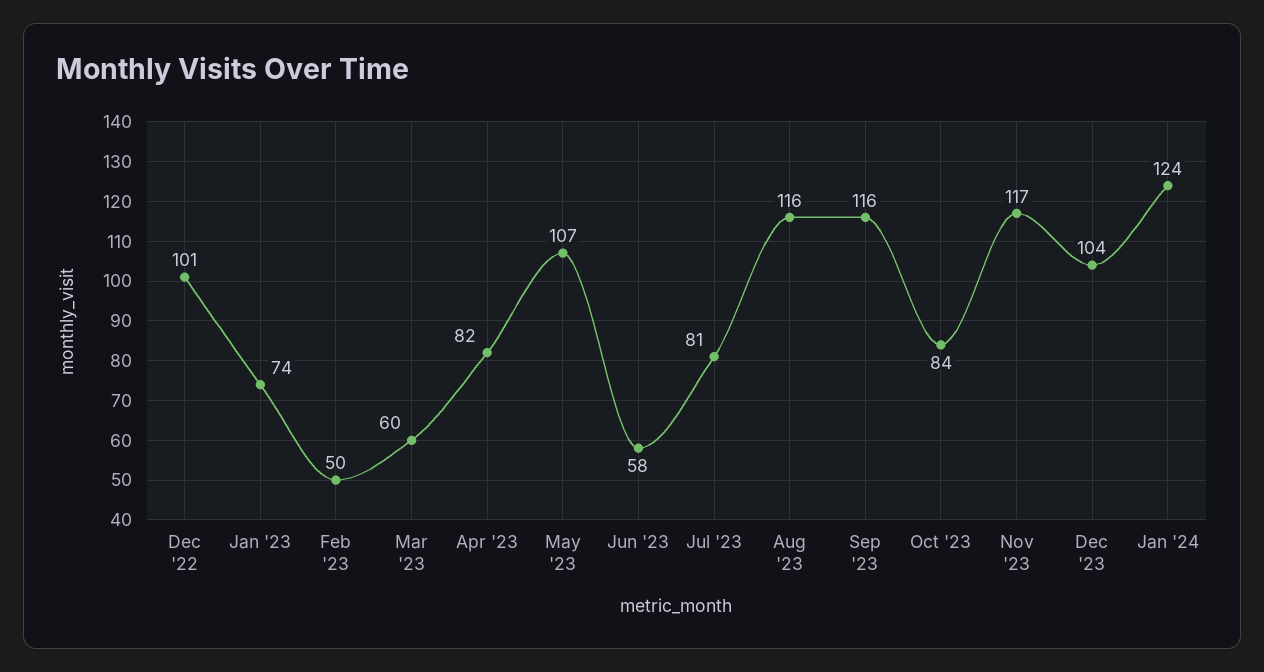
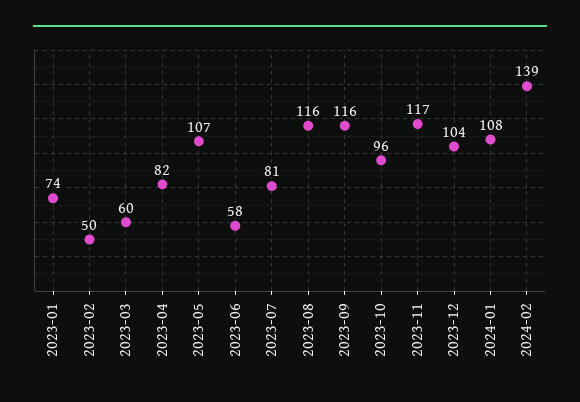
Dec '22: 101 -> none
Oct '23: 84 -> 96
Jan '24: 124 -> 108
2024-02: none -> 139

